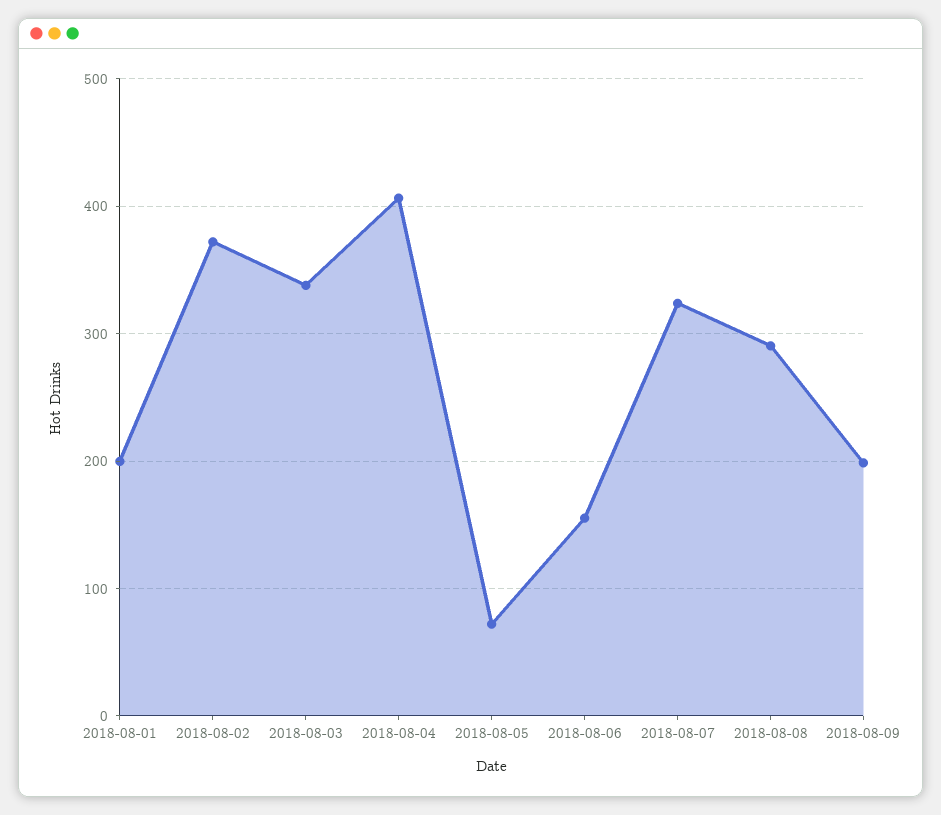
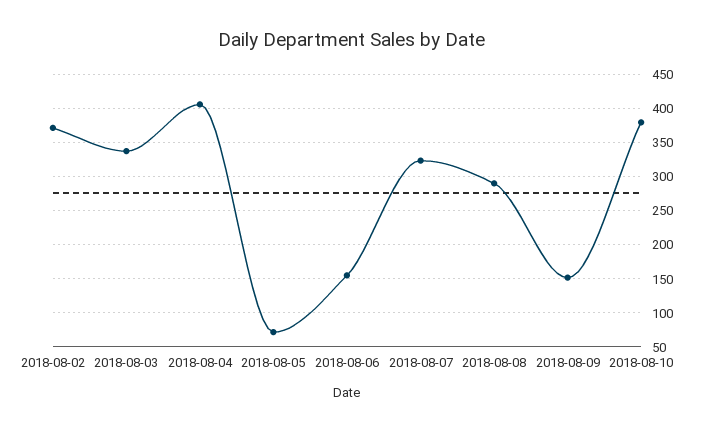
2018-08-01: 200 -> none
2018-08-09: 200 -> 150
2018-08-10: none -> 380

